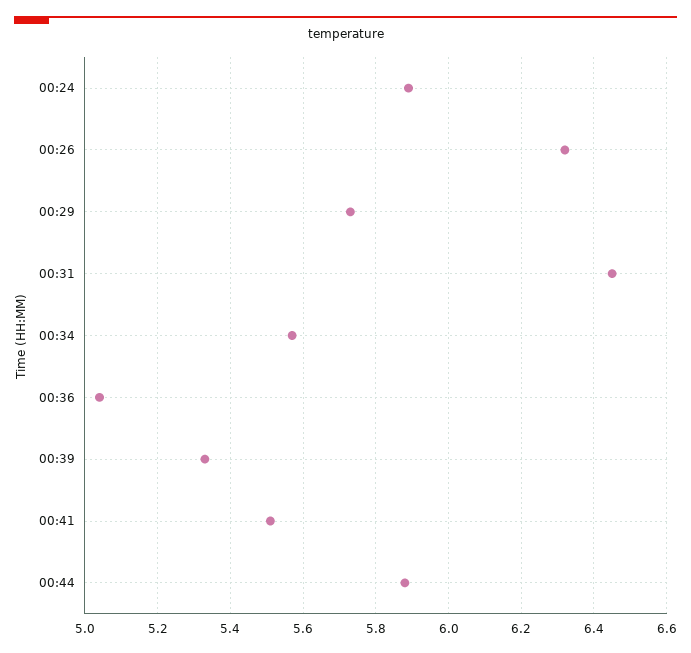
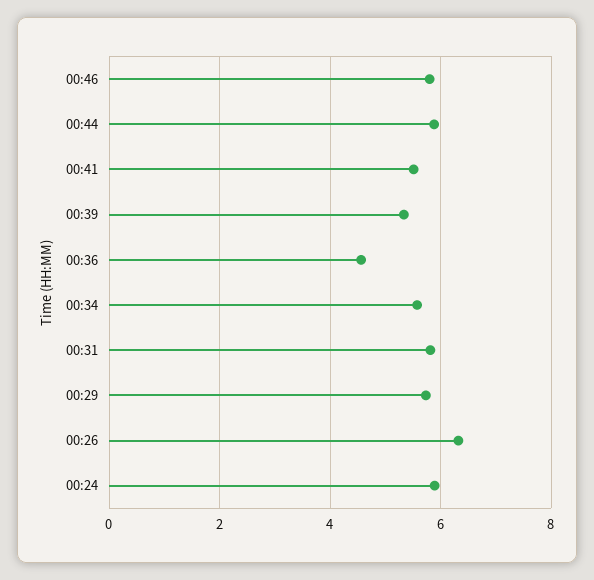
00:31: 6.45 -> 5.8
00:36: 5.05 -> 4.6
00:46: none -> 5.8

